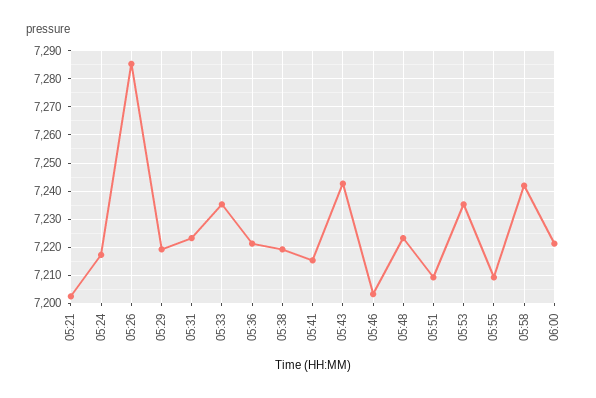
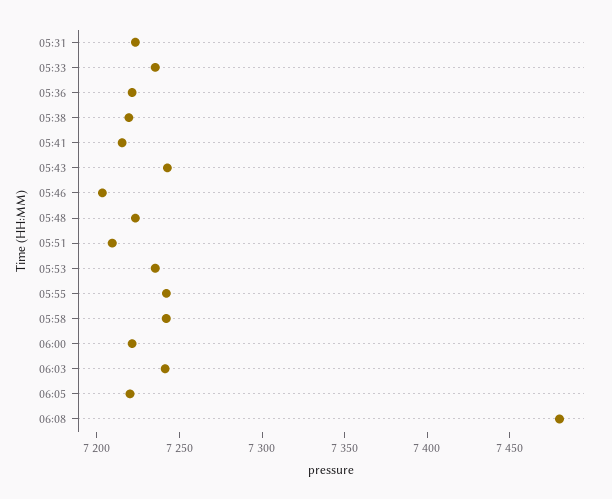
05:21: 7202.5 -> none
05:24: 7217.5 -> none
05:26: 7285 -> none
05:29: 7220 -> none
05:55: 7210 -> 7240
06:03: none -> 7240
06:05: none -> 7220
06:08: none -> 7480

